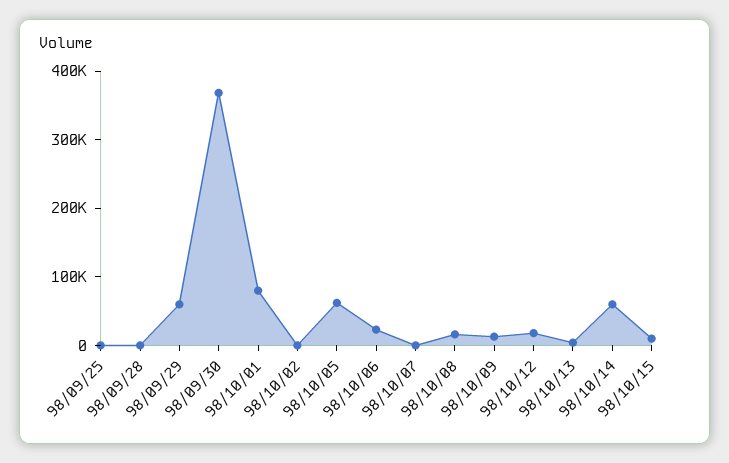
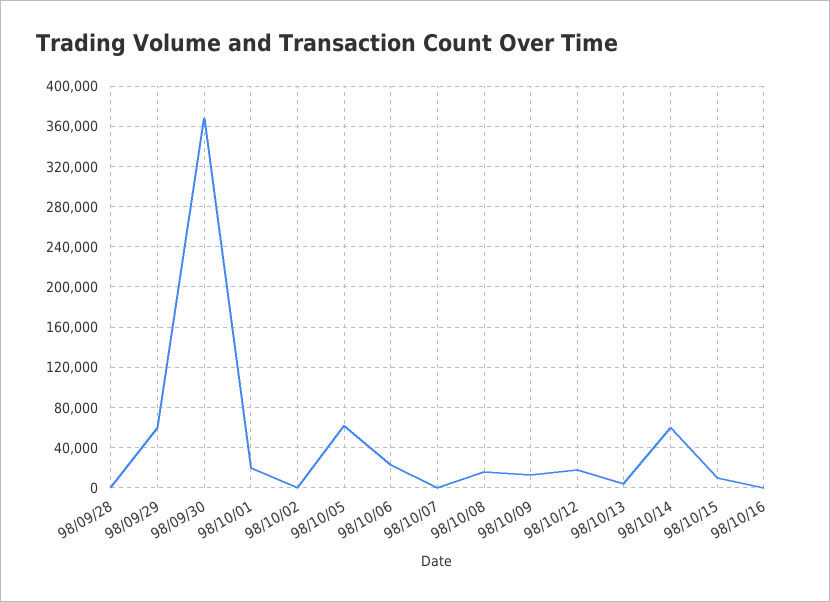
98/09/25: 0 -> none
98/10/01: 80000 -> 20000
98/10/16: none -> 0

